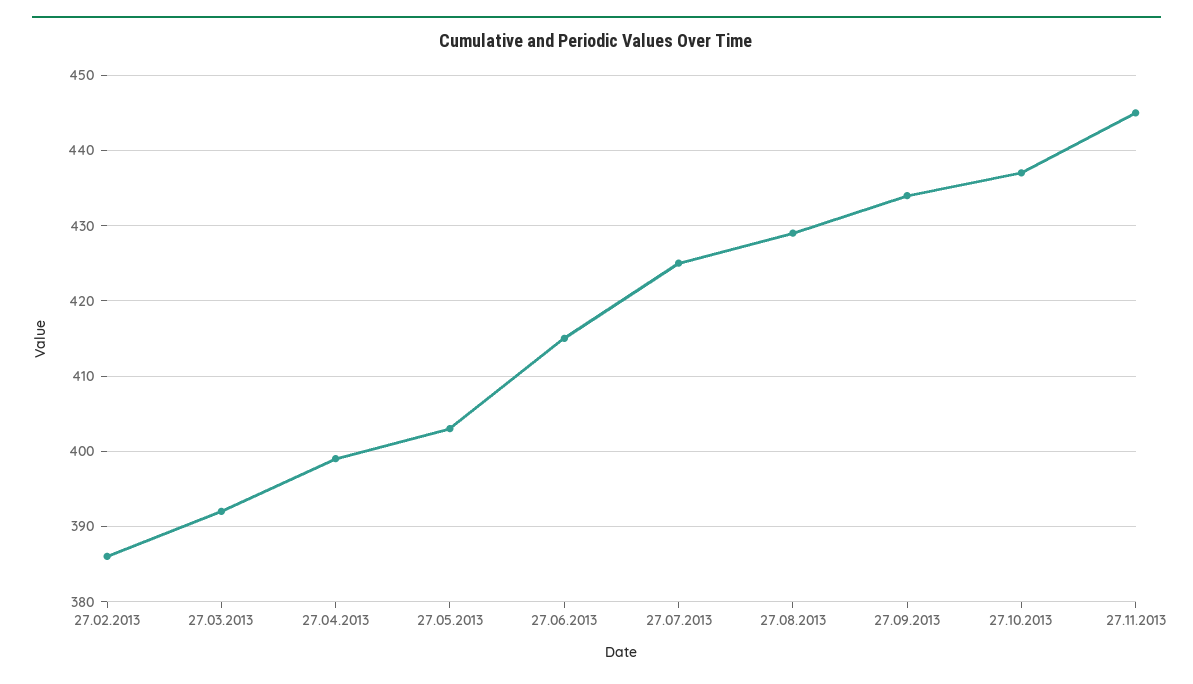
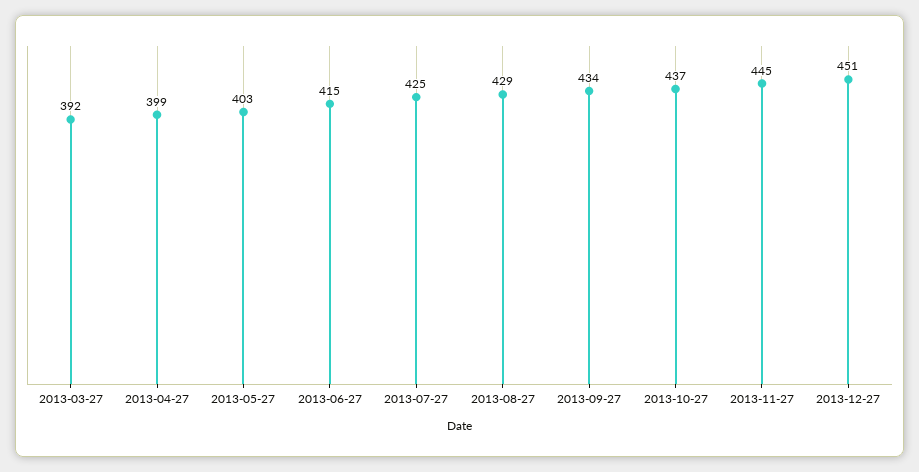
27.02.2013: 386 -> none
2013-12-27: none -> 451

